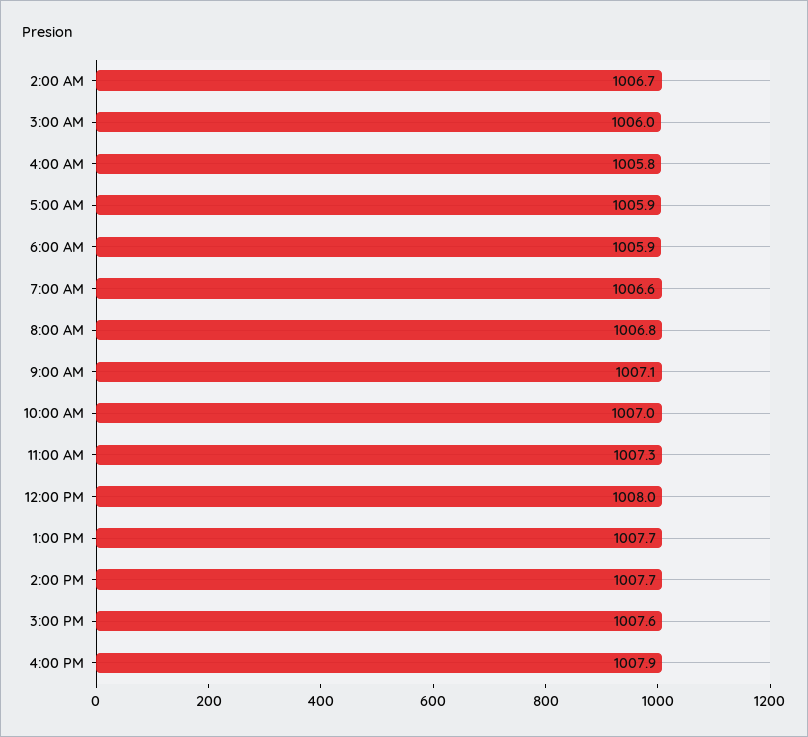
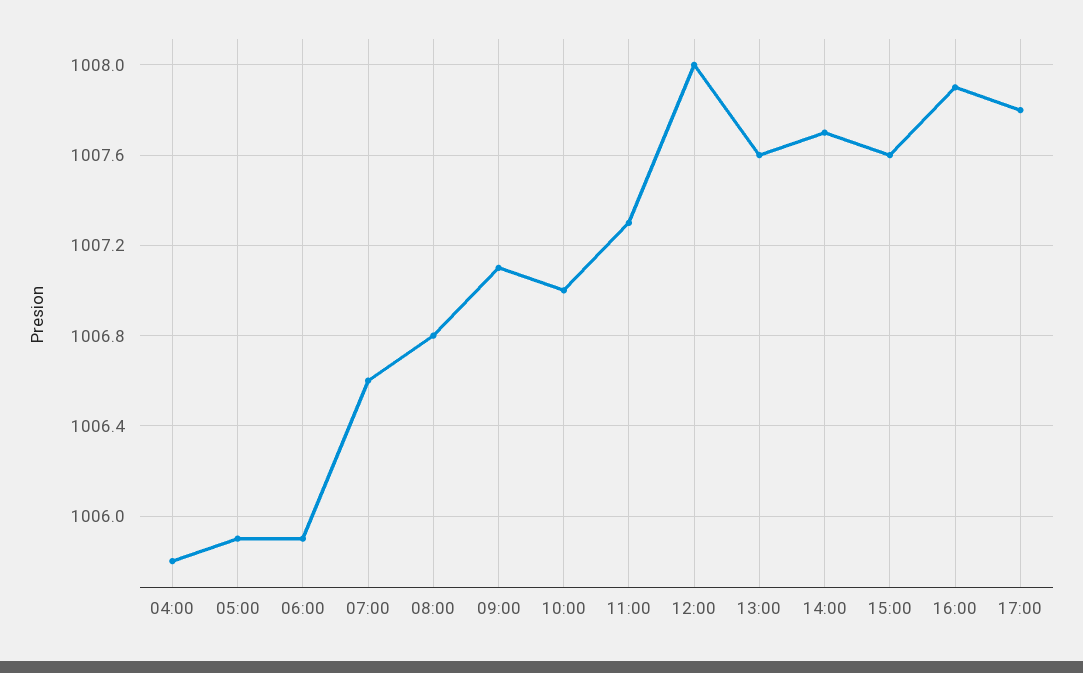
2:00 AM: 1006.7 -> none
3:00 AM: 1006 -> none
1:00 PM: 1007.7 -> 1007.6
17:00: none -> 1007.8

